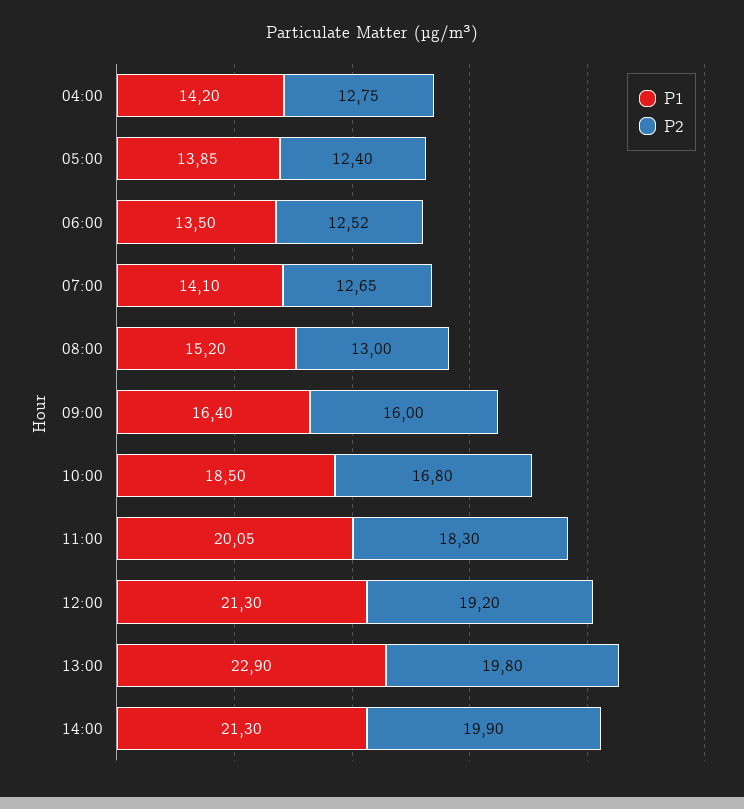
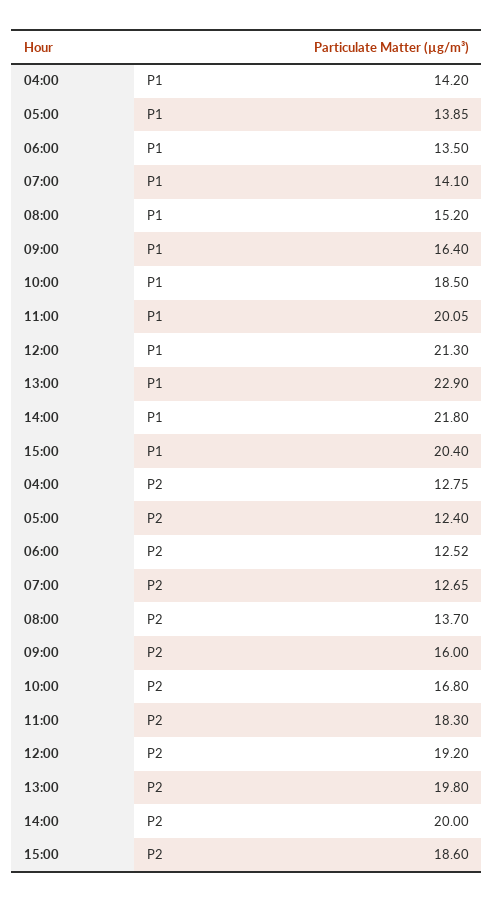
P2, 08:00: 13 -> 13.7
P1, 14:00: 21.3 -> 21.8
P2, 14:00: 19.9 -> 20
P1, 15:00: none -> 20.4
P2, 15:00: none -> 18.6

